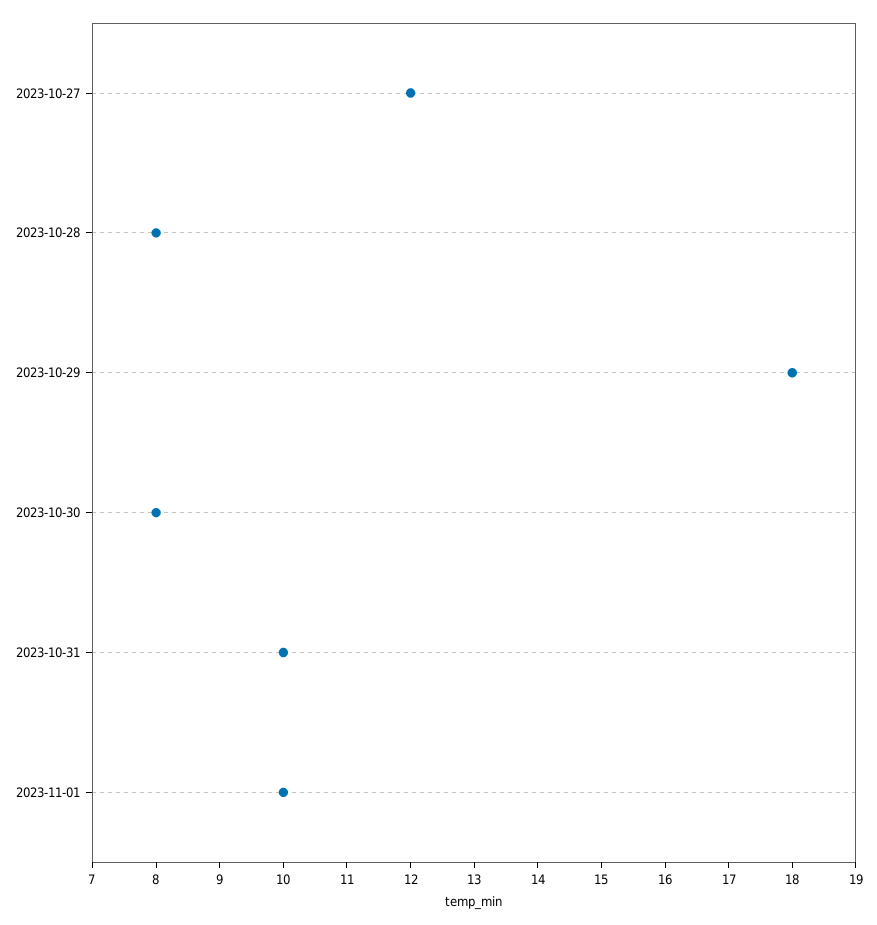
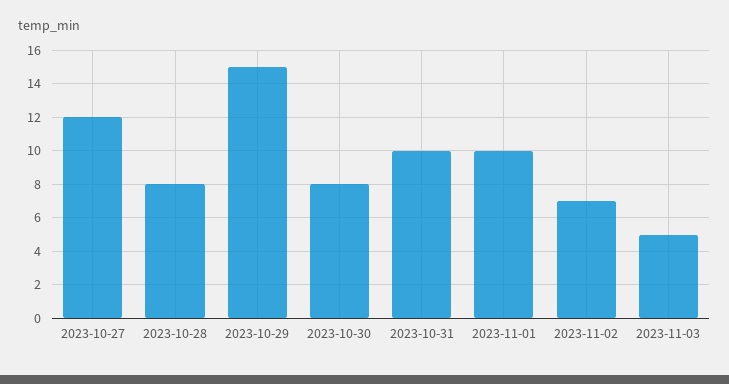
2023-10-29: 18 -> 15
2023-11-02: none -> 7
2023-11-03: none -> 5

